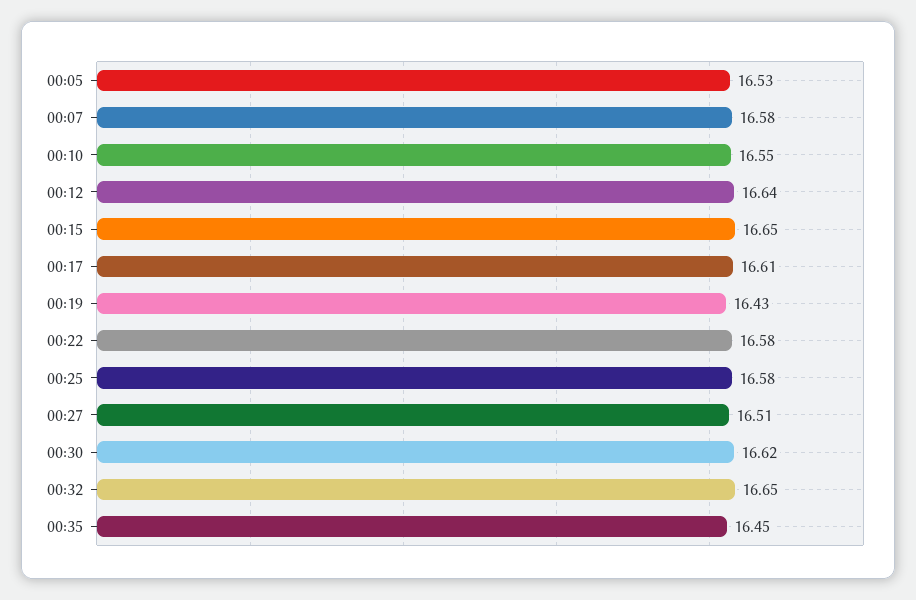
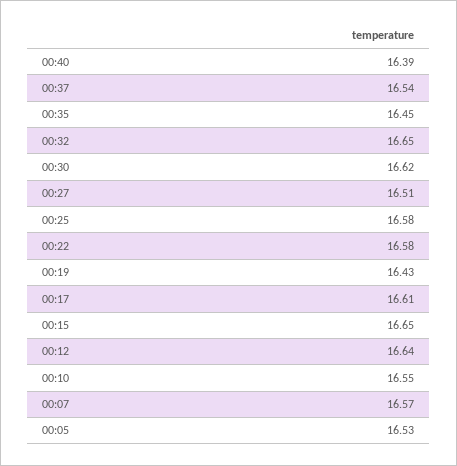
00:07: 16.58 -> 16.57
00:40: none -> 16.39
00:37: none -> 16.54

